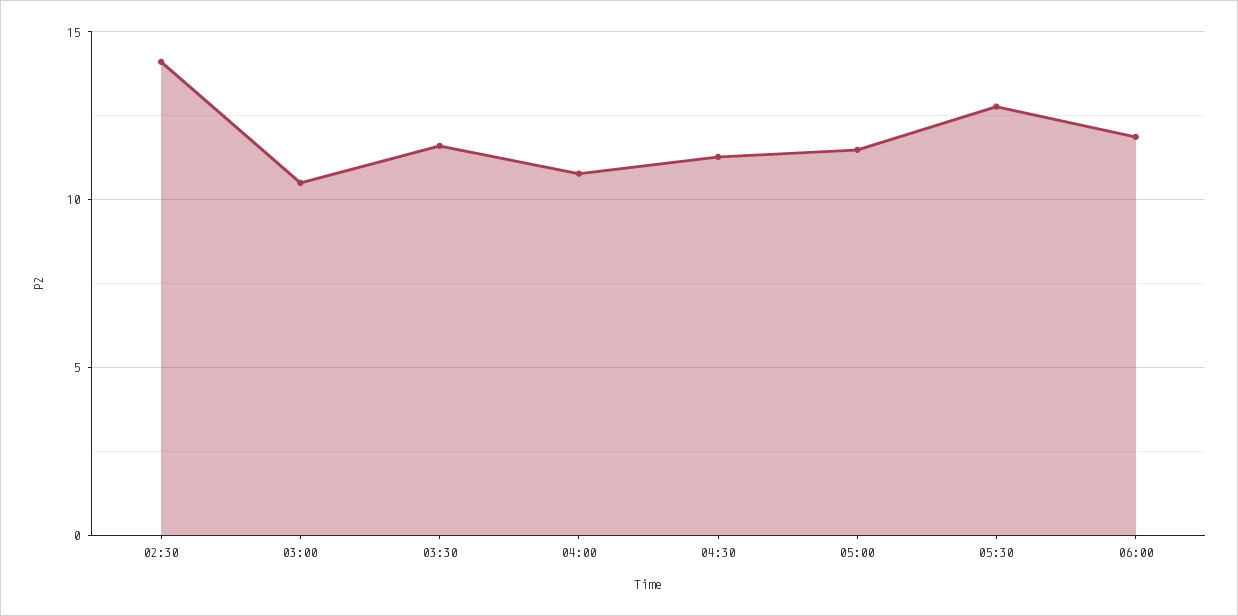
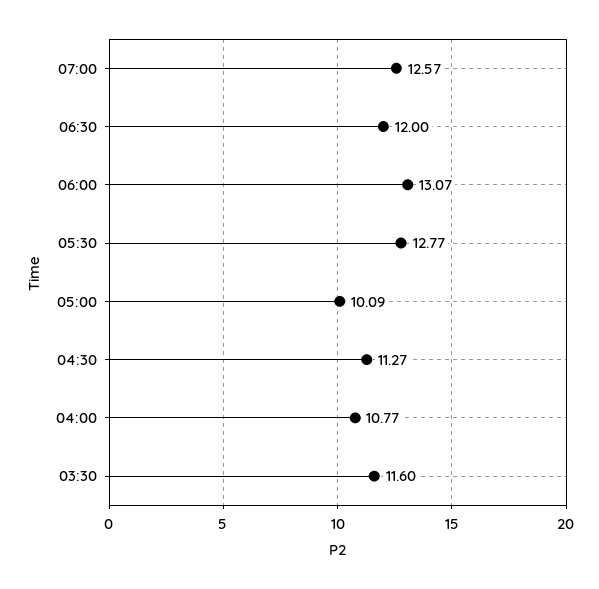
02:30: 14 -> none
03:00: 10.5 -> none
05:00: 11.5 -> 10.09
06:00: 12 -> 13.07
07:00: none -> 12.57
06:30: none -> 12

